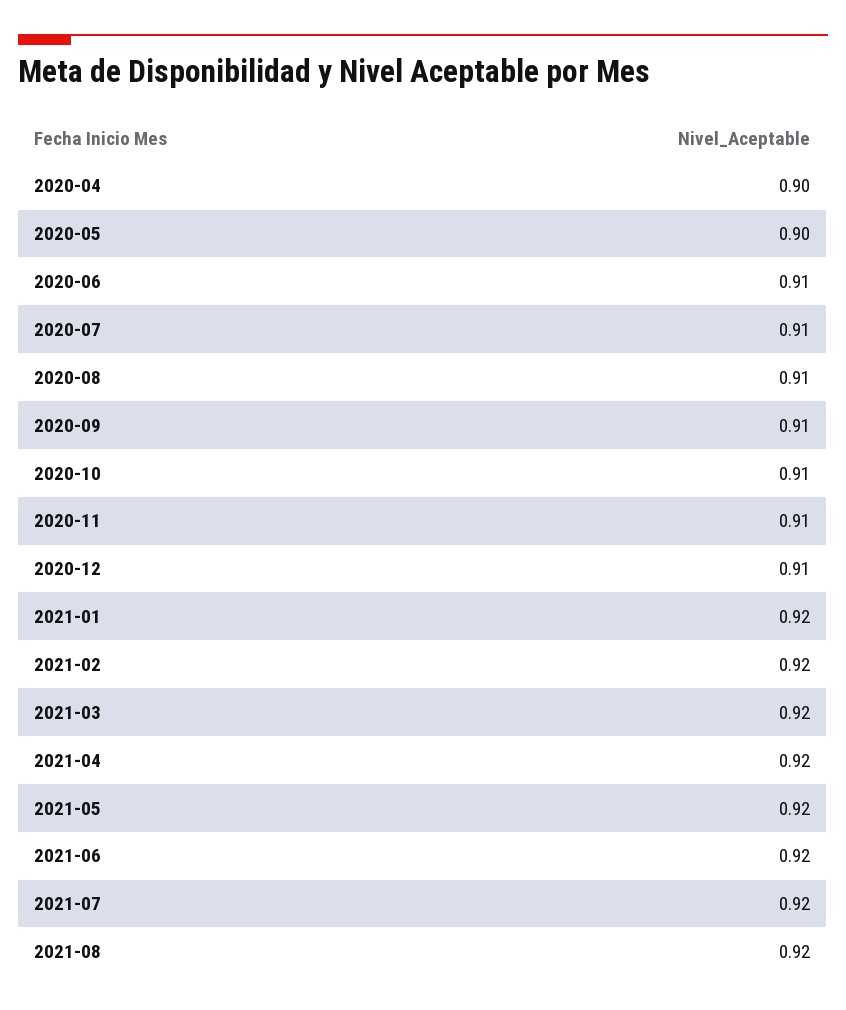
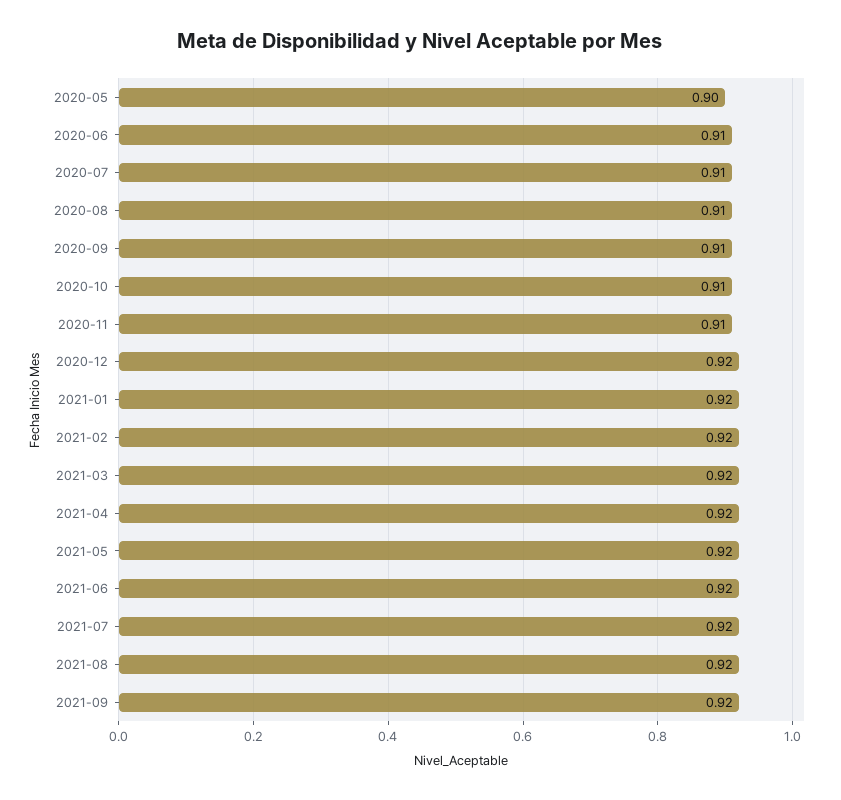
2020-04: 0.9 -> none
2020-12: 0.91 -> 0.92
2021-09: none -> 0.92

